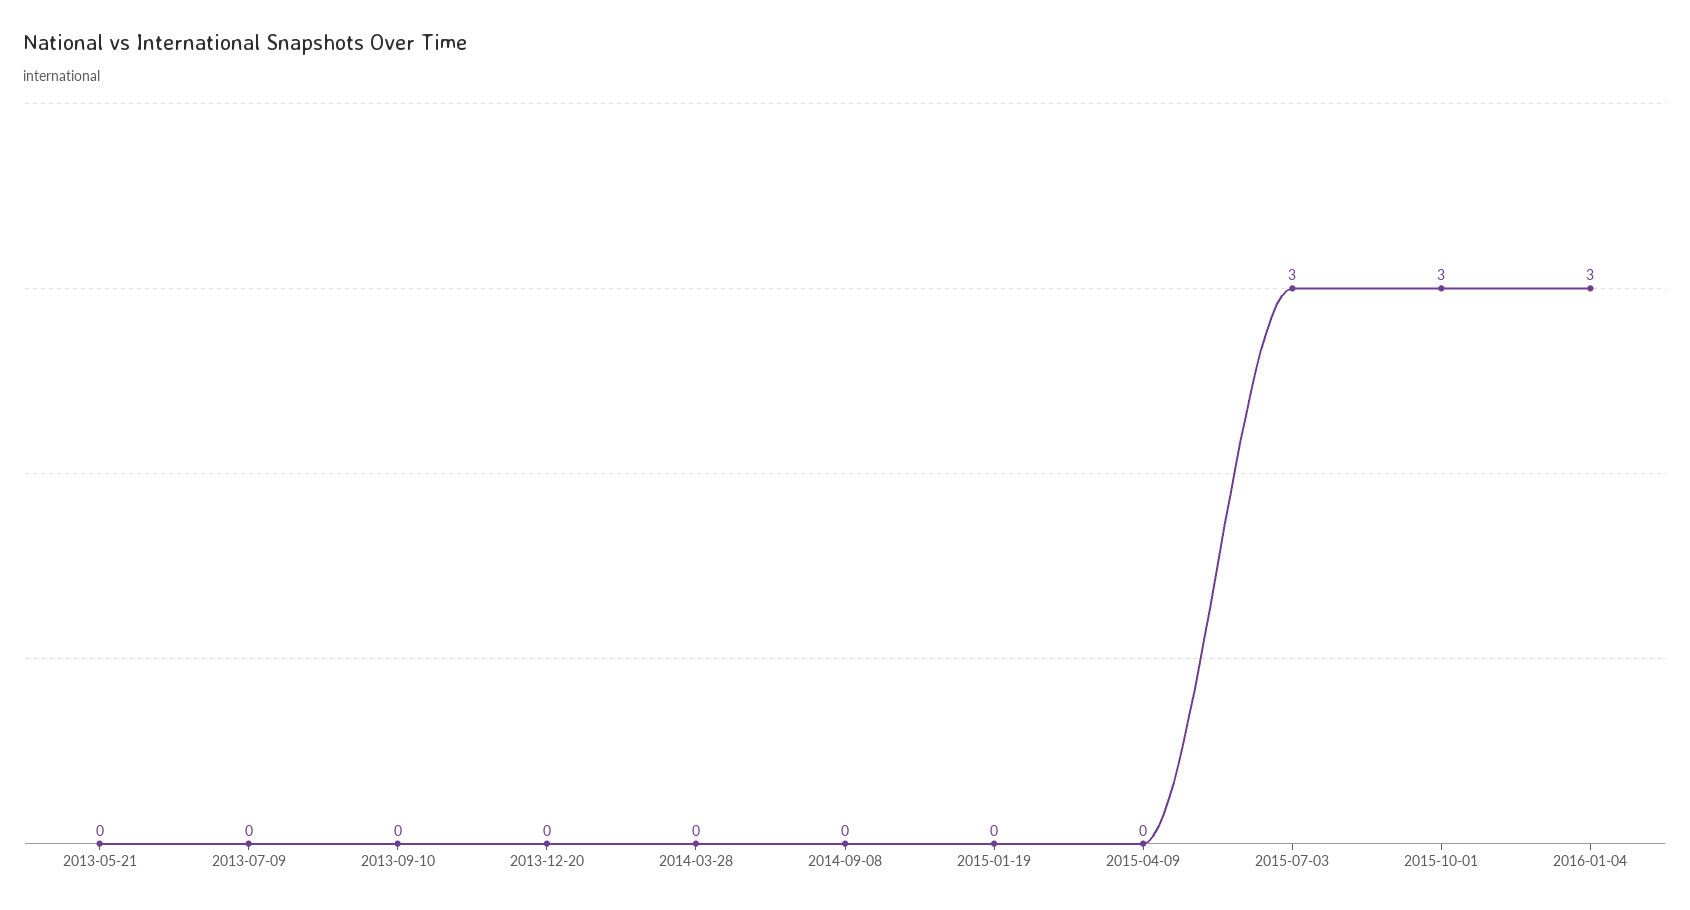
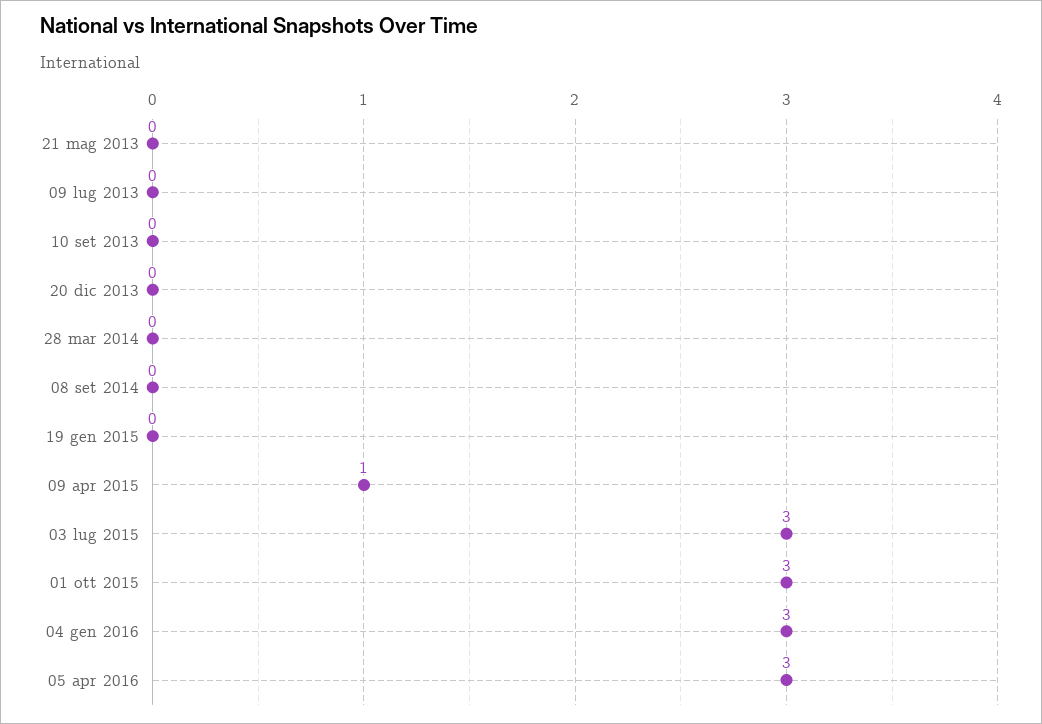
2015-04-09: 0 -> 1
05 apr 2016: none -> 3

